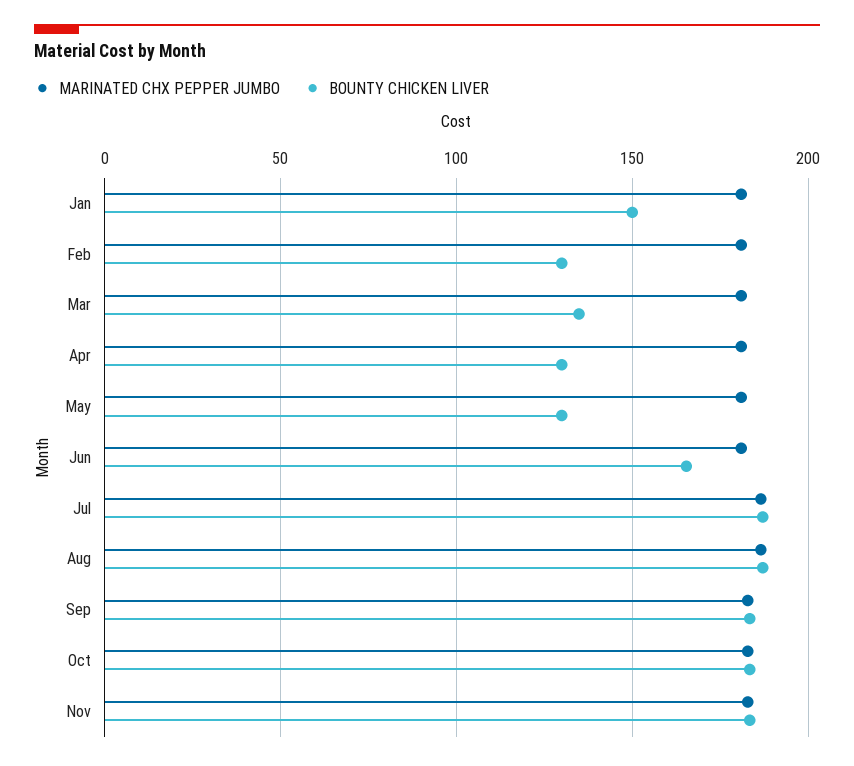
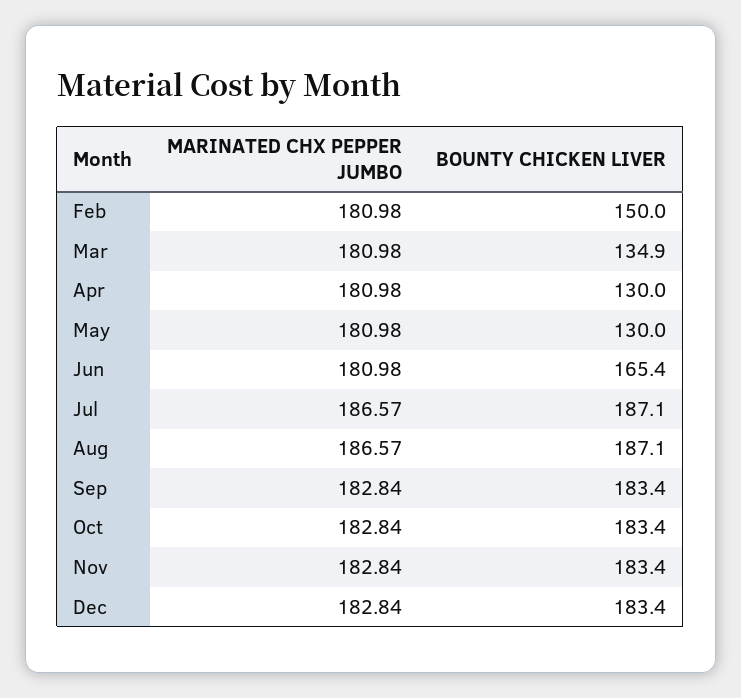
MARINATED CHX PEPPER JUMBO, Jan: 180 -> none
BOUNTY CHICKEN LIVER, Jan: 150 -> none
BOUNTY CHICKEN LIVER, Feb: 130 -> 150
MARINATED CHX PEPPER JUMBO, Dec: none -> 182.84
BOUNTY CHICKEN LIVER, Dec: none -> 183.4

